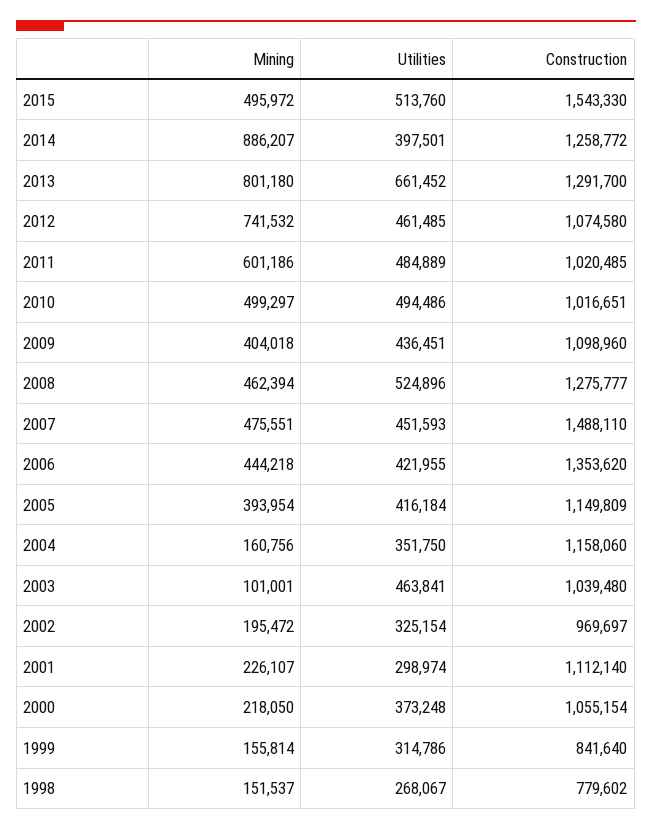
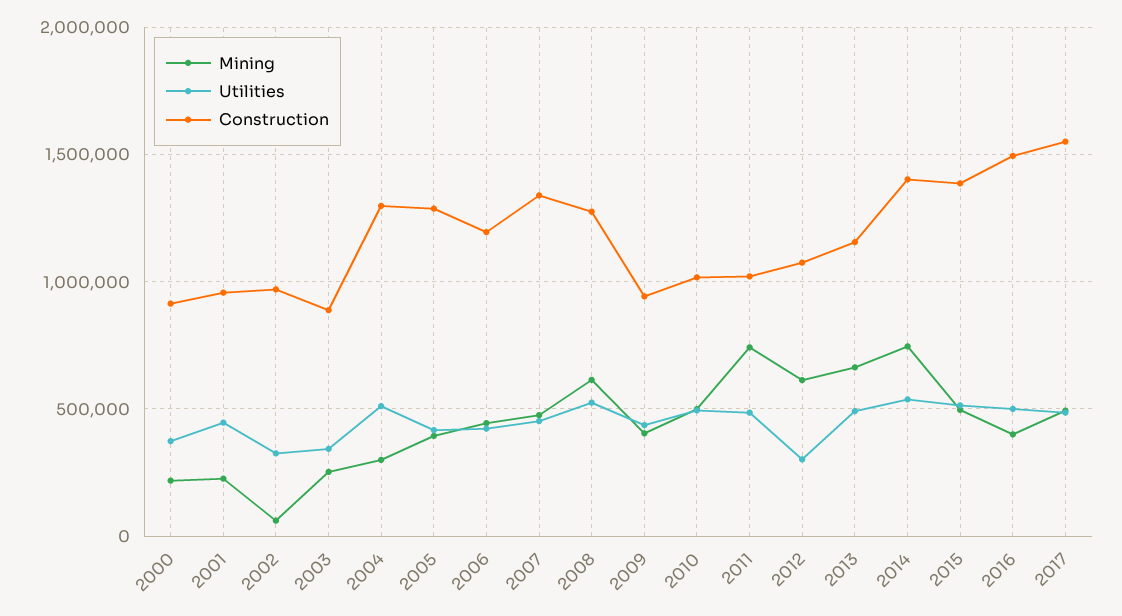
Construction, 2015: 1543330 -> 1400000
Mining, 2014: 886207 -> 750000
Utilities, 2014: 397501 -> 550000
Construction, 2014: 1258772 -> 1400000
Mining, 2013: 801180 -> 650000
Utilities, 2013: 661452 -> 500000
Construction, 2013: 1291700 -> 1150000
Mining, 2012: 741532 -> 600000
Utilities, 2012: 461485 -> 300000
Mining, 2011: 601186 -> 750000
Construction, 2009: 1098960 -> 950000
Mining, 2008: 462394 -> 600000
Construction, 2007: 1488110 -> 1350000
Construction, 2006: 1353620 -> 1200000
Construction, 2005: 1149809 -> 1300000
Mining, 2004: 160756 -> 300000
Utilities, 2004: 351750 -> 500000
Construction, 2004: 1158060 -> 1300000
Mining, 2003: 101001 -> 250000
Utilities, 2003: 463841 -> 350000
Construction, 2003: 1039480 -> 900000
Mining, 2002: 195472 -> 50000
Utilities, 2001: 298974 -> 450000
Construction, 2001: 1112140 -> 950000
Construction, 2000: 1055154 -> 900000
Mining, 1999: 155814 -> none
Utilities, 1999: 314786 -> none
Construction, 1999: 841640 -> none
Mining, 1998: 151537 -> none
Utilities, 1998: 268067 -> none
Construction, 1998: 779602 -> none
Mining, 2016: none -> 400000
Utilities, 2016: none -> 500000
Construction, 2016: none -> 1500000
Mining, 2017: none -> 500000
Utilities, 2017: none -> 500000
Construction, 2017: none -> 1550000

